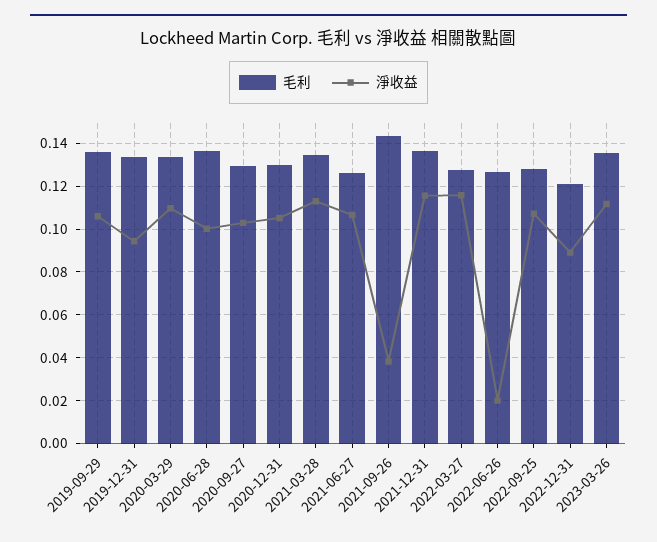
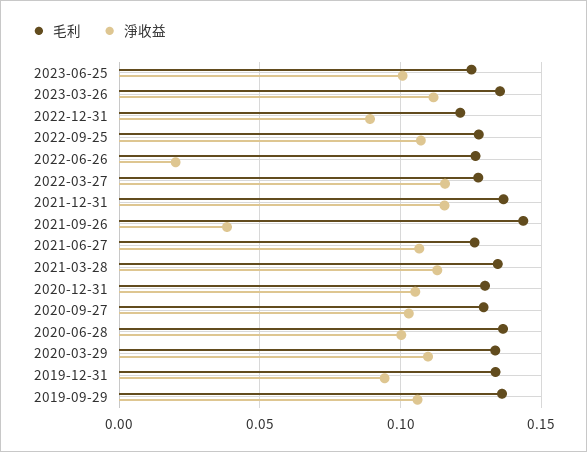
毛利, 2023-06-25: none -> 0.125
淨收益, 2023-06-25: none -> 0.1

